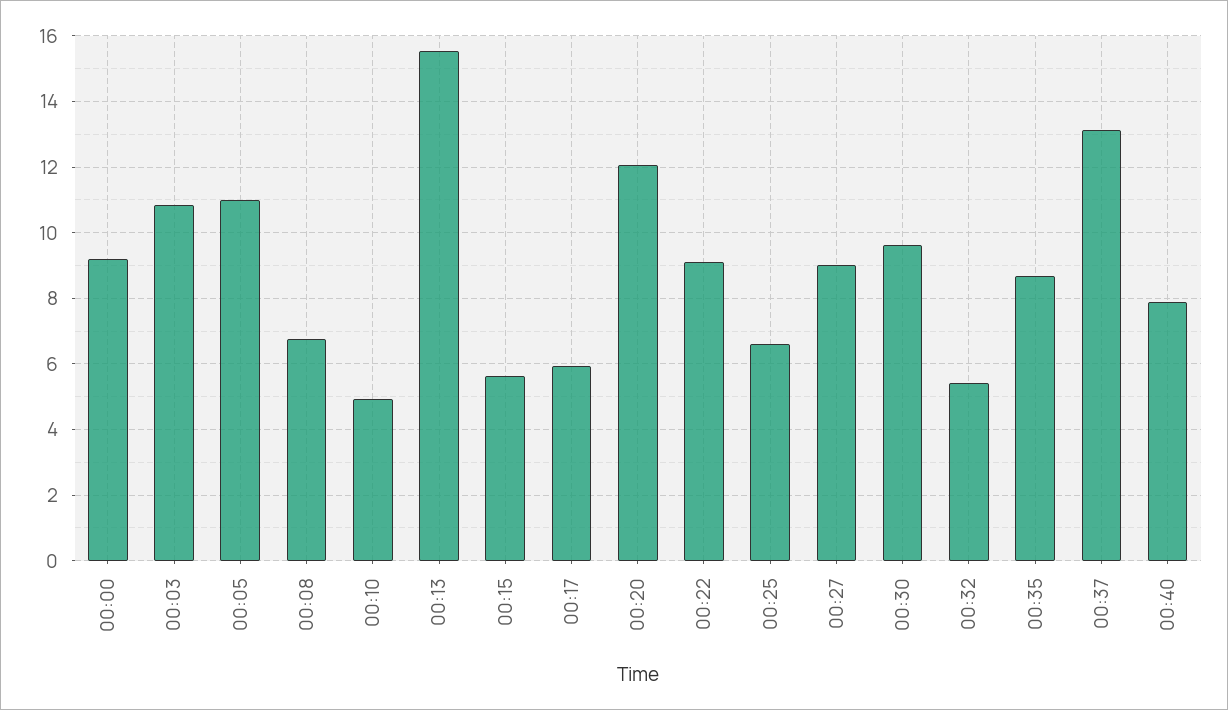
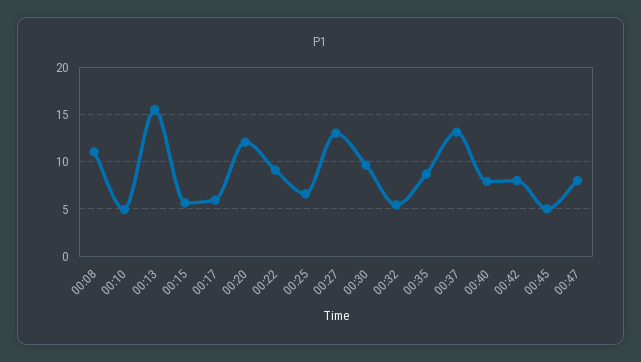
00:00: 9.2 -> none
00:03: 10.8 -> none
00:05: 11 -> none
00:08: 6.8 -> 11
00:27: 9 -> 13
00:42: none -> 8
00:45: none -> 5
00:47: none -> 8

